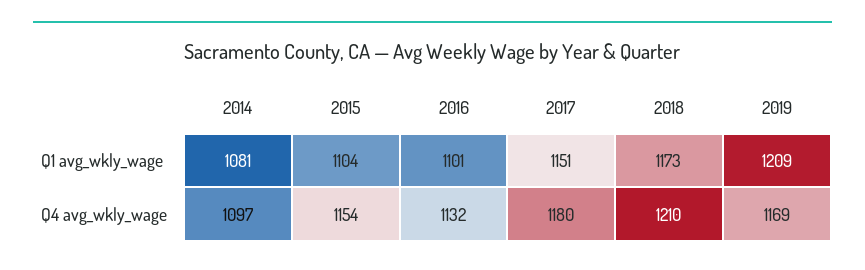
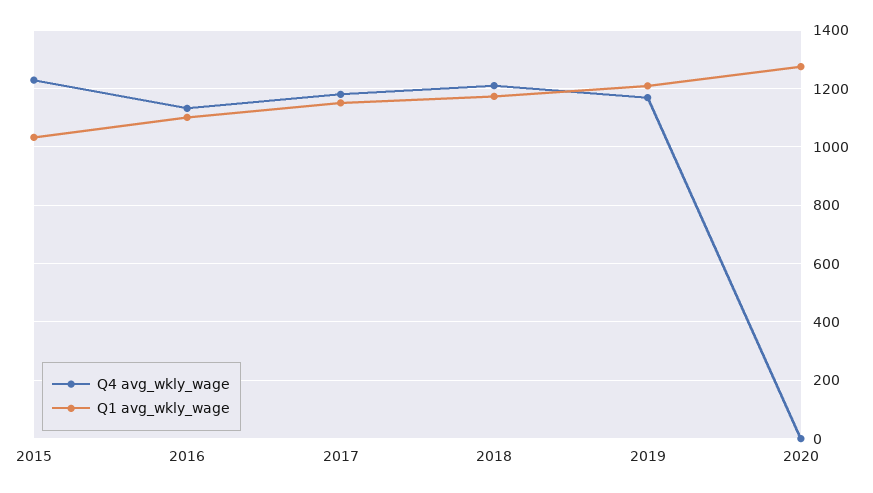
Q1 avg_wkly_wage, 2014: 1081 -> none
Q1 avg_wkly_wage, 2015: 1104 -> 1025
Q4 avg_wkly_wage, 2014: 1097 -> none
Q4 avg_wkly_wage, 2015: 1154 -> 1225
Q4 avg_wkly_wage, 2020: none -> 0
Q1 avg_wkly_wage, 2020: none -> 1275

